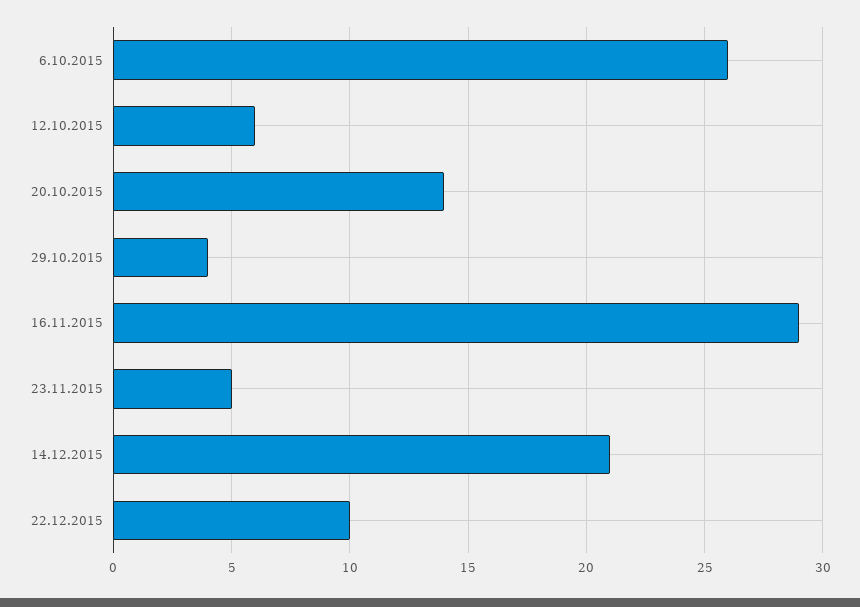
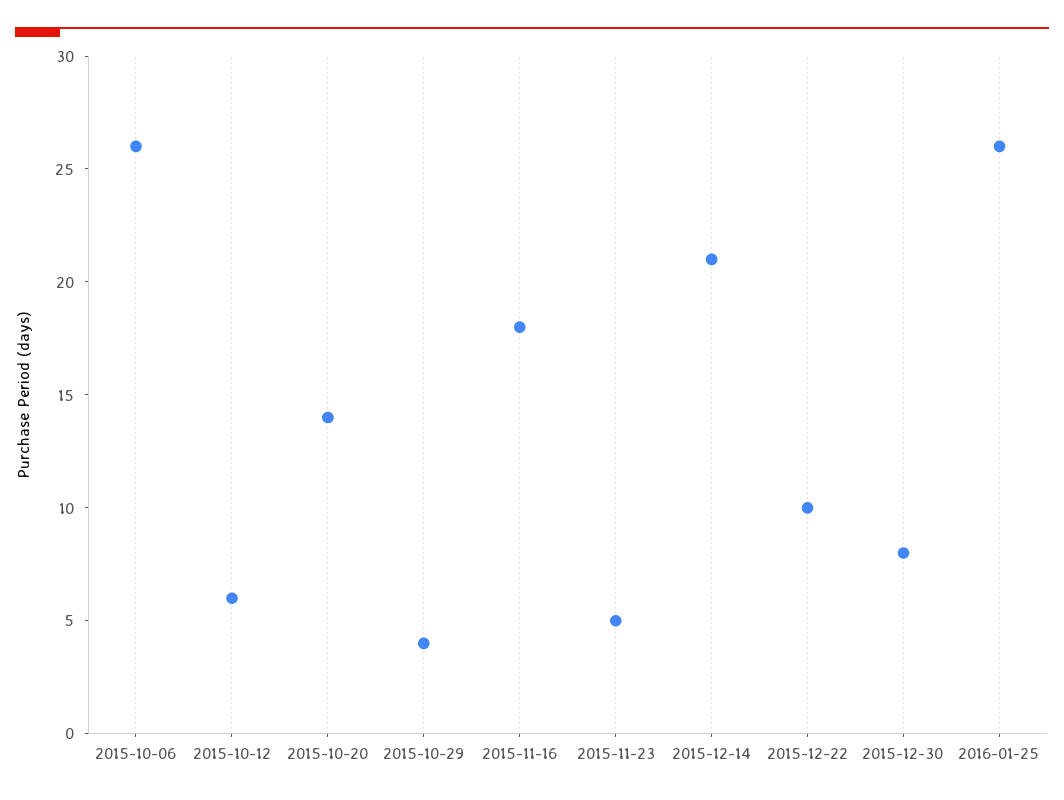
16.11.2015: 29 -> 18
2015-12-30: none -> 8
2016-01-25: none -> 26

